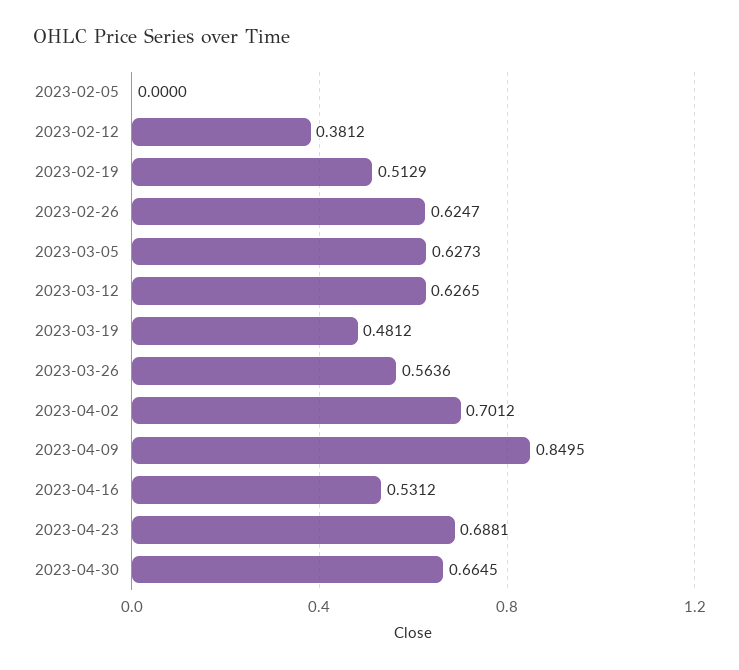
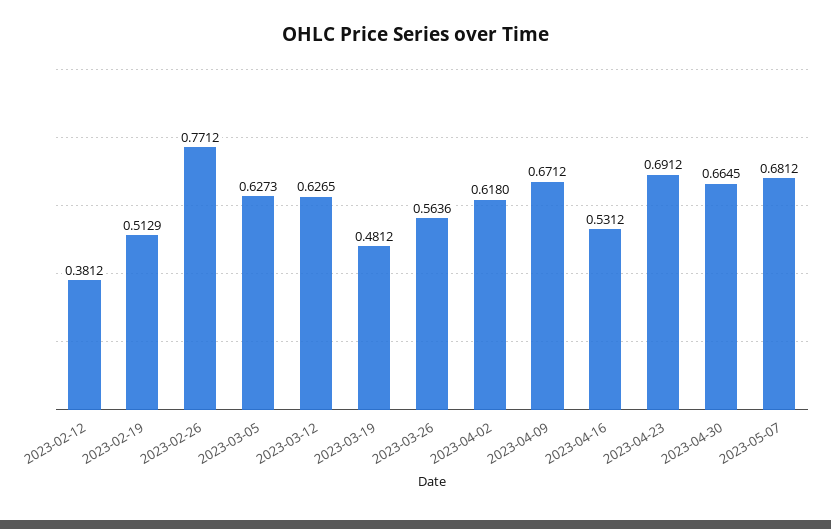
2023-02-05: 0 -> none
2023-02-26: 0.6247 -> 0.7712
2023-04-02: 0.7012 -> 0.618
2023-04-09: 0.8495 -> 0.6712
2023-04-23: 0.6881 -> 0.6912
2023-05-07: none -> 0.6812

